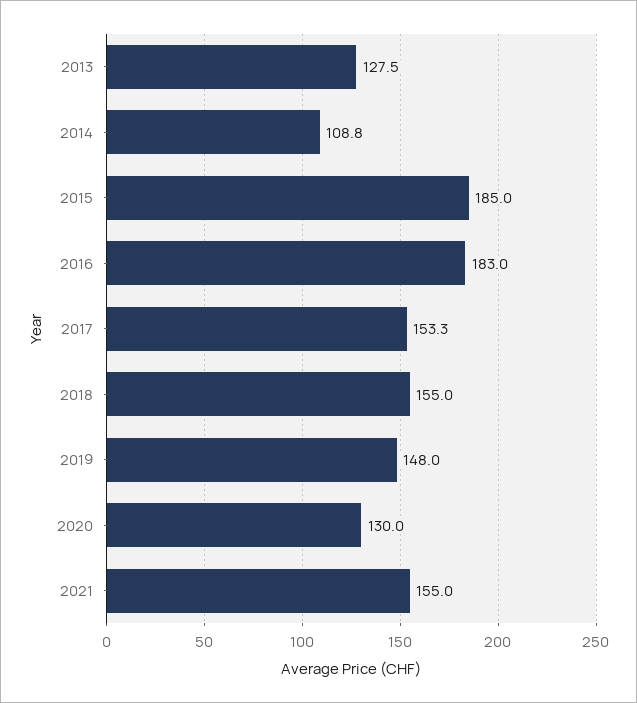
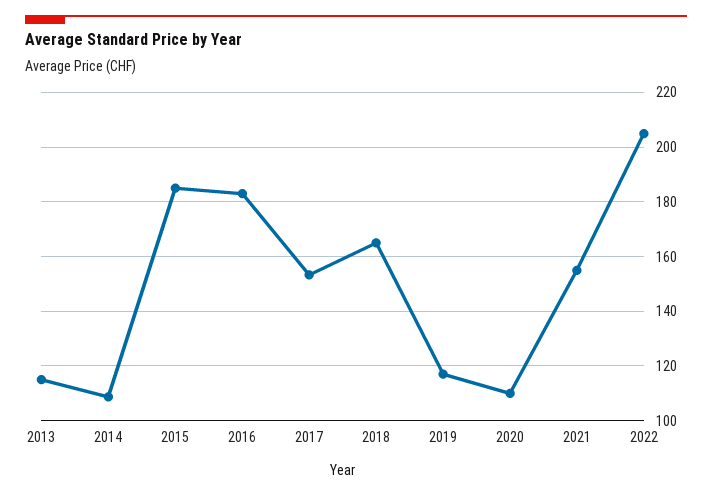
2013: 127.5 -> 115
2018: 155 -> 165
2019: 148 -> 117.5
2020: 130 -> 110
2022: none -> 205

